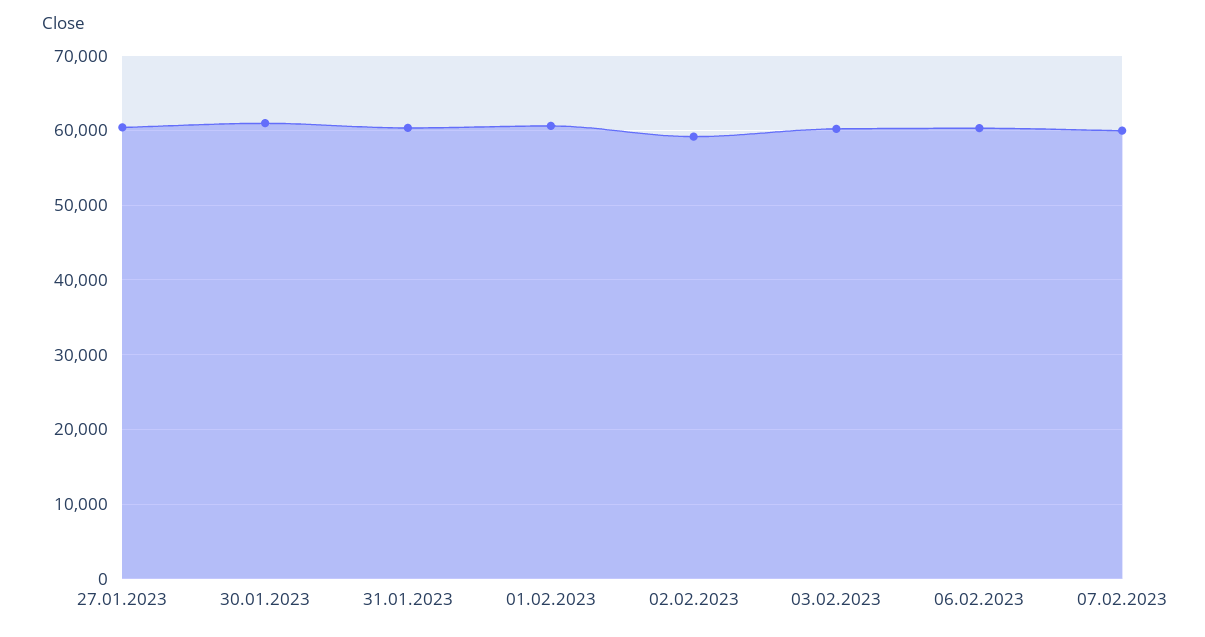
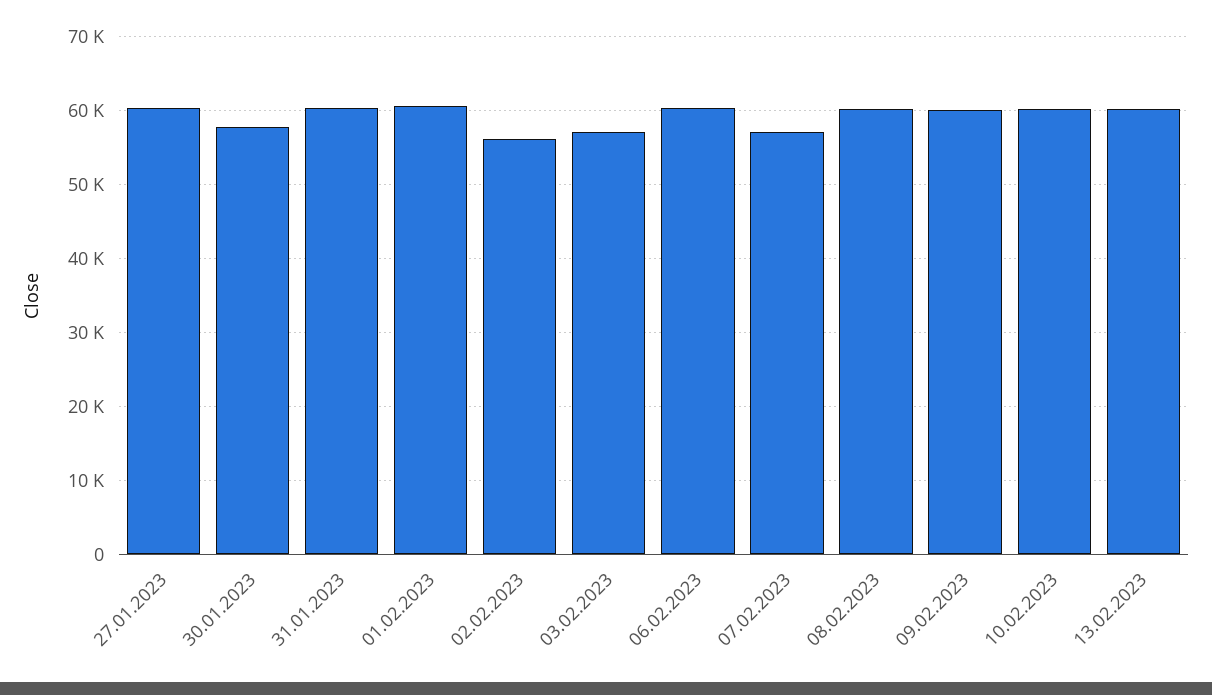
30.01.2023: 61000 -> 58000
02.02.2023: 59000 -> 56000
03.02.2023: 60000 -> 57000
07.02.2023: 60000 -> 57000
08.02.2023: none -> 60000
09.02.2023: none -> 60000
10.02.2023: none -> 60000
13.02.2023: none -> 60000

